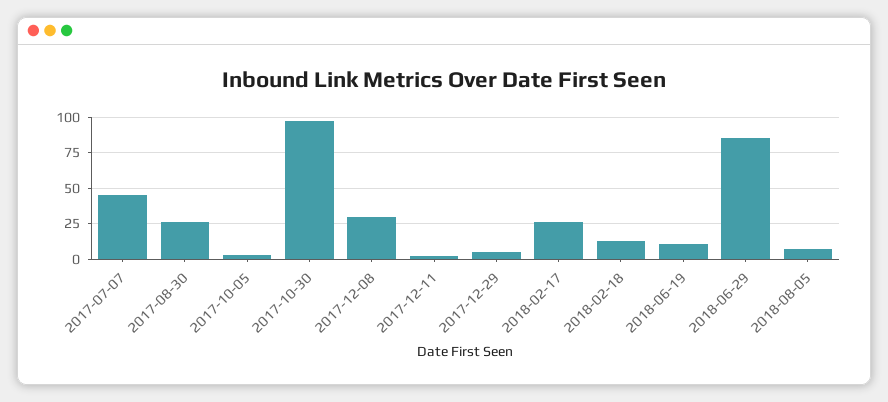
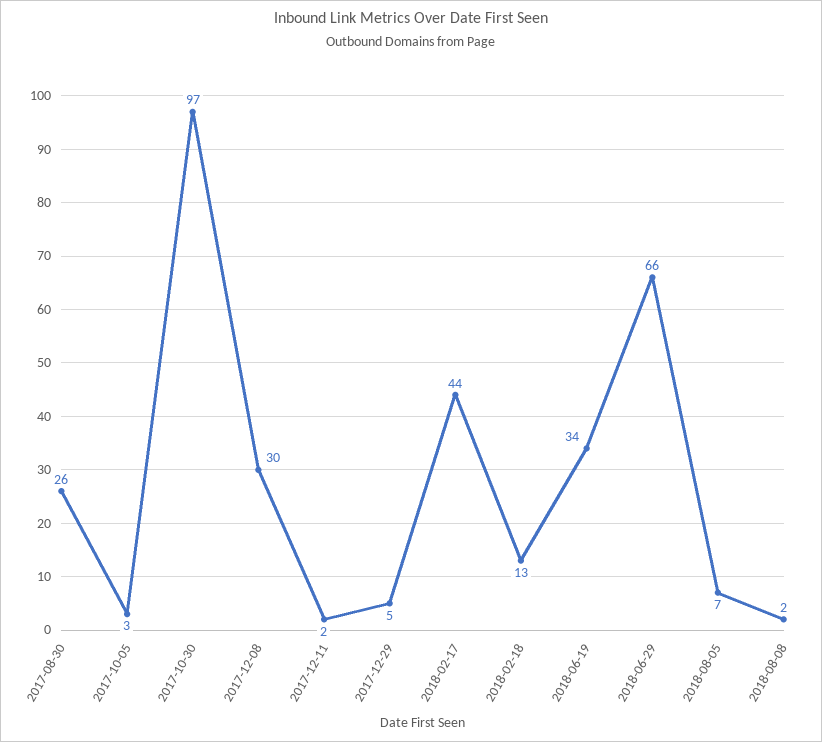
2017-07-07: 45 -> none
2018-02-17: 25 -> 44
2018-06-19: 10 -> 34
2018-06-29: 85 -> 66
2018-08-08: none -> 2

